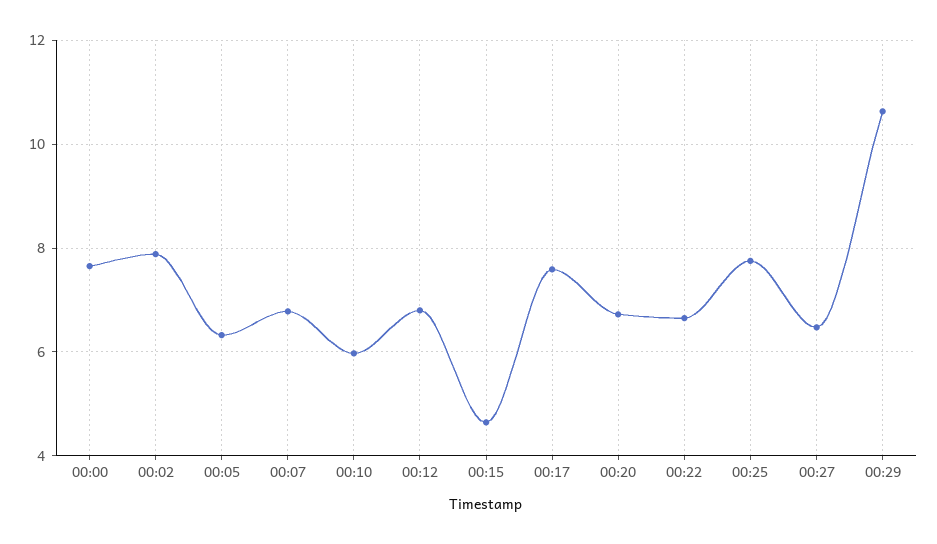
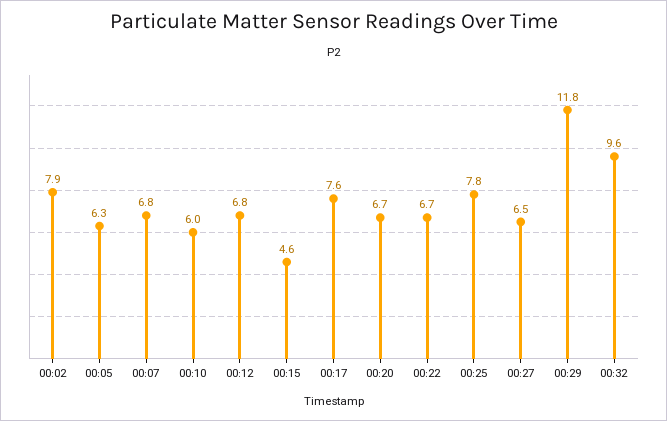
00:00: 7.6 -> none
00:29: 10.6 -> 11.8
00:32: none -> 9.6

